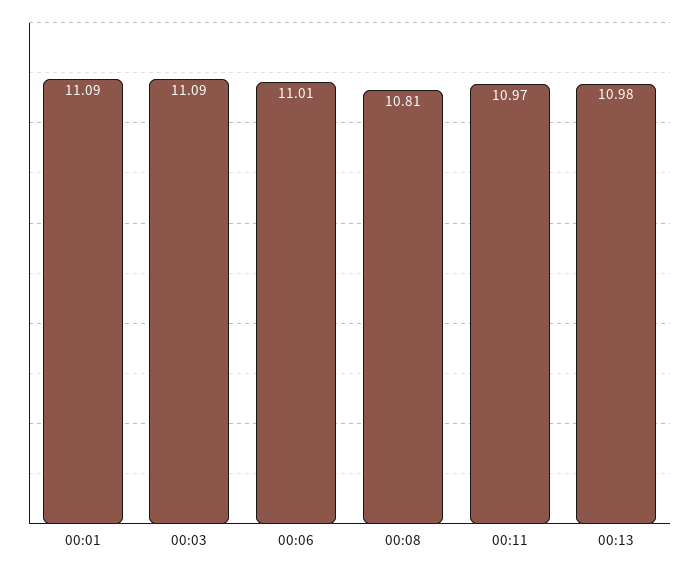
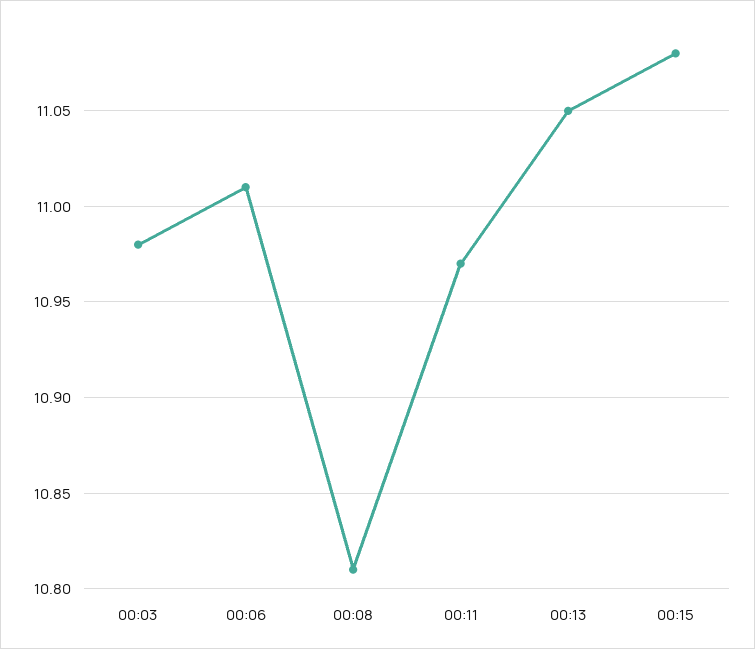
00:01: 11.09 -> none
00:03: 11.09 -> 10.98
00:13: 10.98 -> 11.05
00:15: none -> 11.08

